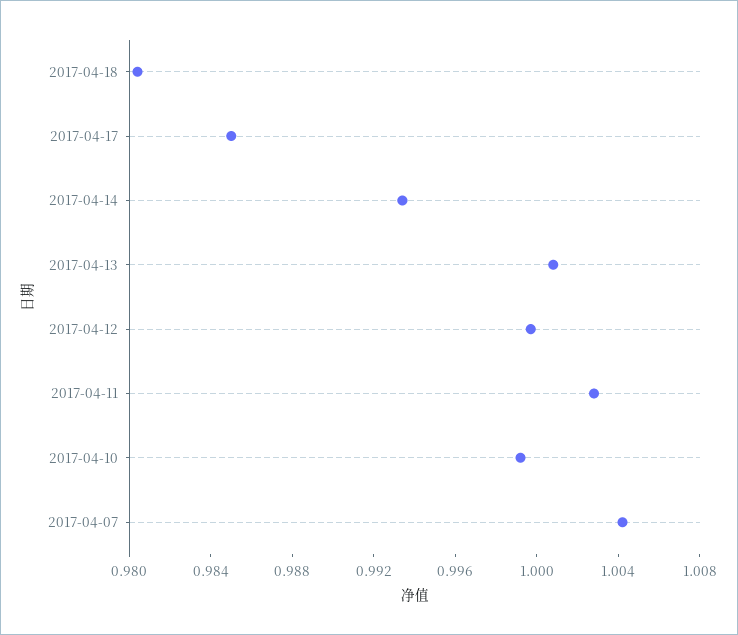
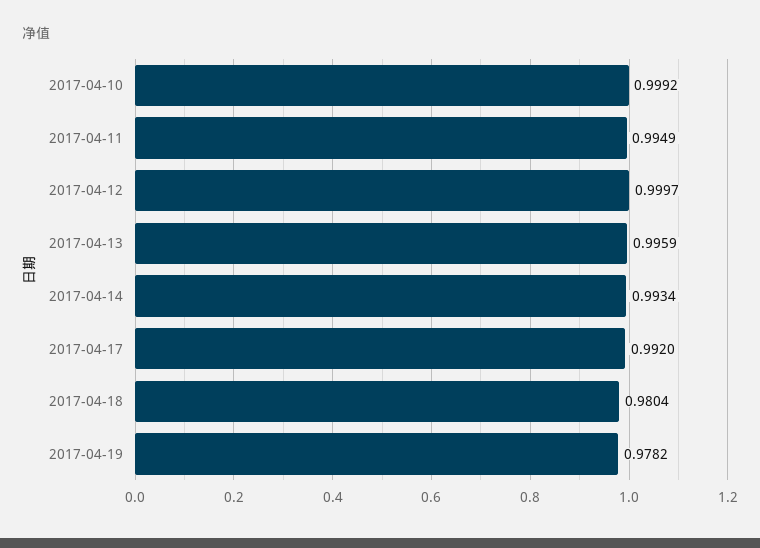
2017-04-17: 0.985 -> 0.992
2017-04-13: 1.001 -> 0.9959
2017-04-11: 1.003 -> 0.9949
2017-04-07: 1.004 -> none
2017-04-19: none -> 0.9782

